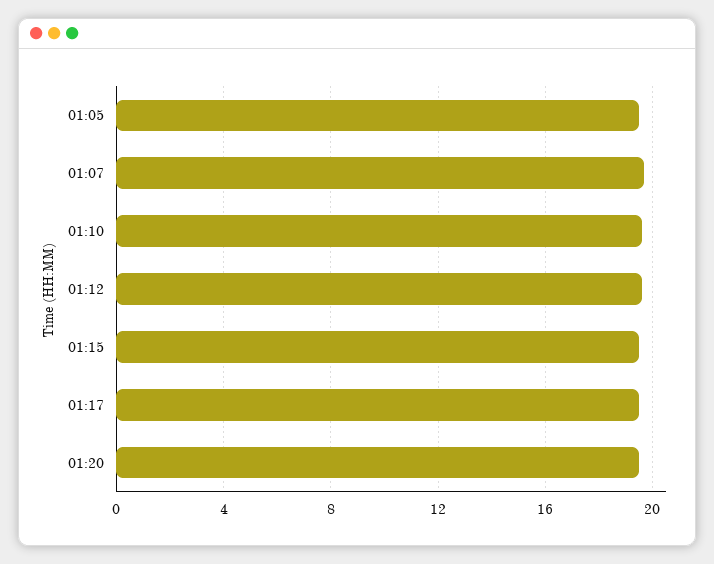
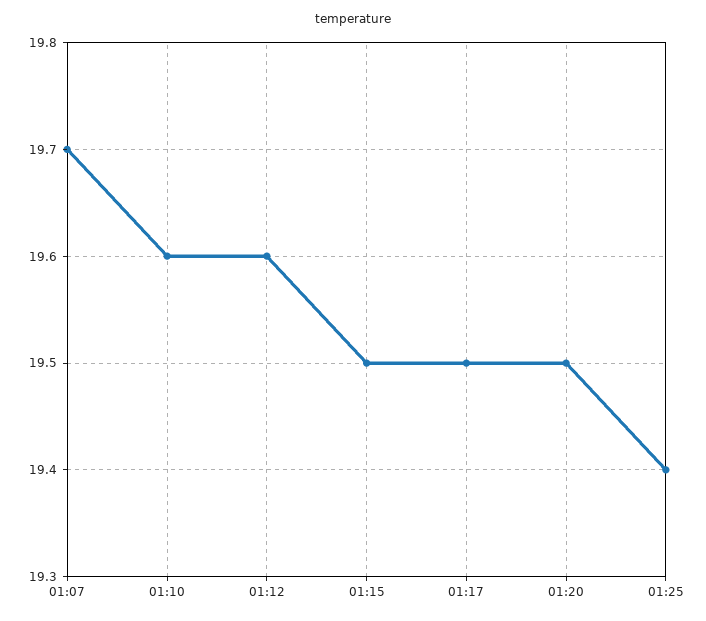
01:05: 19.5 -> none
01:25: none -> 19.4

